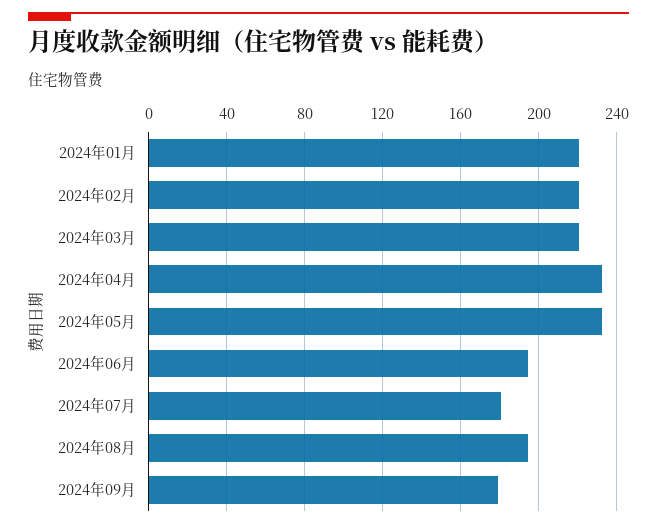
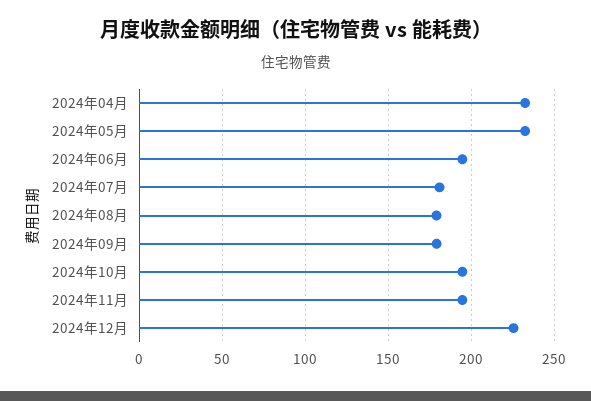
2024年01月: 220 -> none
2024年02月: 220 -> none
2024年03月: 220 -> none
2024年08月: 195 -> 180
2024年10月: none -> 195
2024年11月: none -> 195
2024年12月: none -> 225

